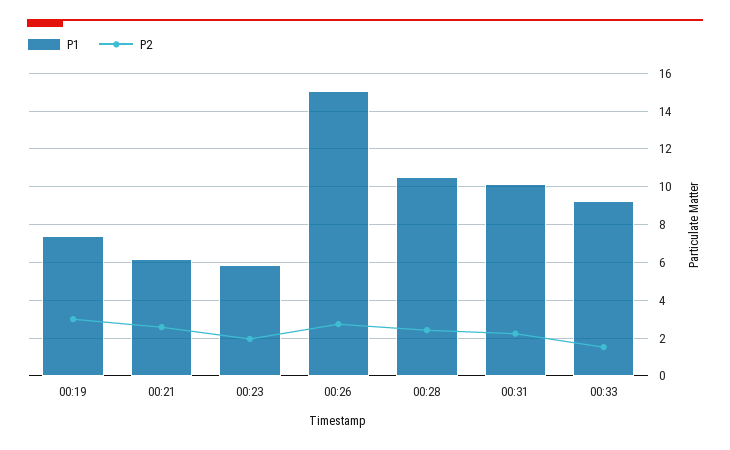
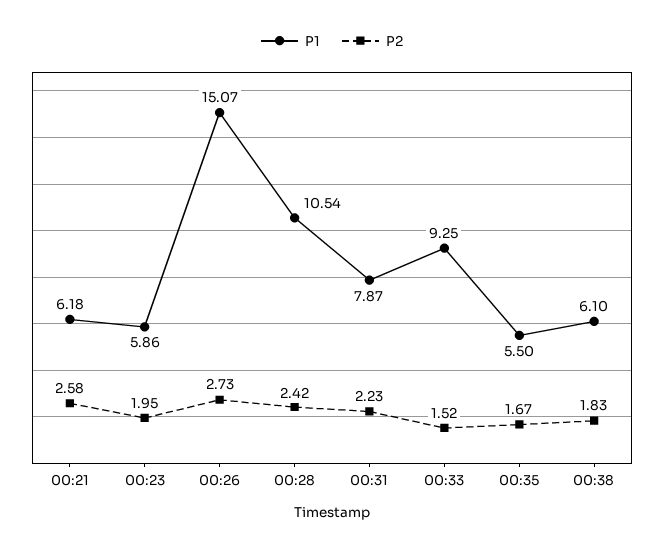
P1, 00:19: 7.5 -> none
P2, 00:19: 3 -> none
P1, 00:31: 10 -> 7.87
P1, 00:35: none -> 5.5
P2, 00:35: none -> 1.67
P1, 00:38: none -> 6.1
P2, 00:38: none -> 1.83

